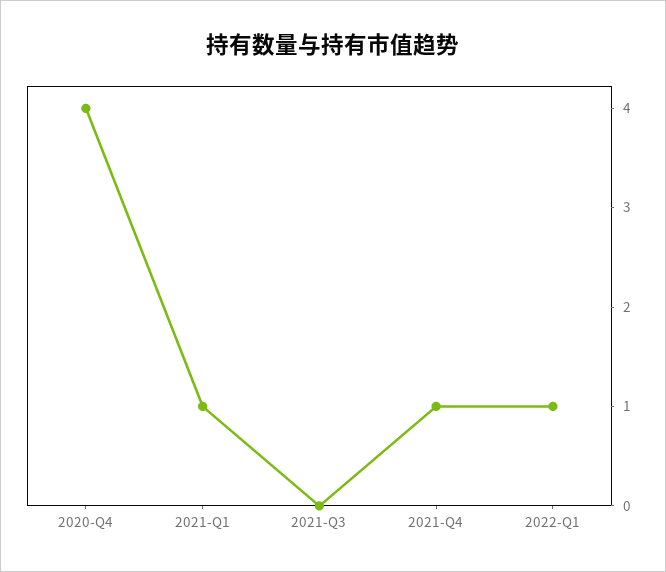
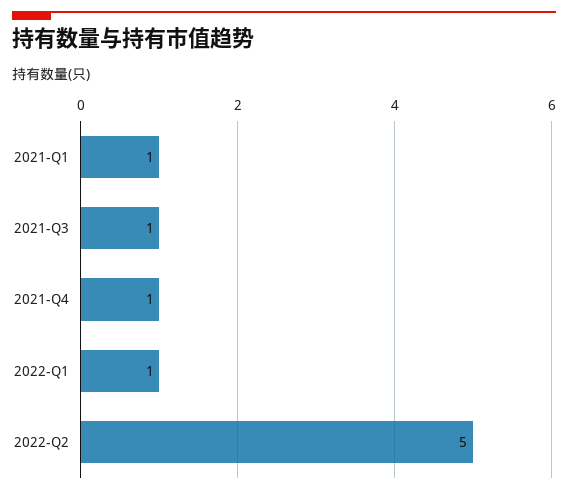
2020-Q4: 4 -> none
2021-Q3: 0 -> 1
2022-Q2: none -> 5

